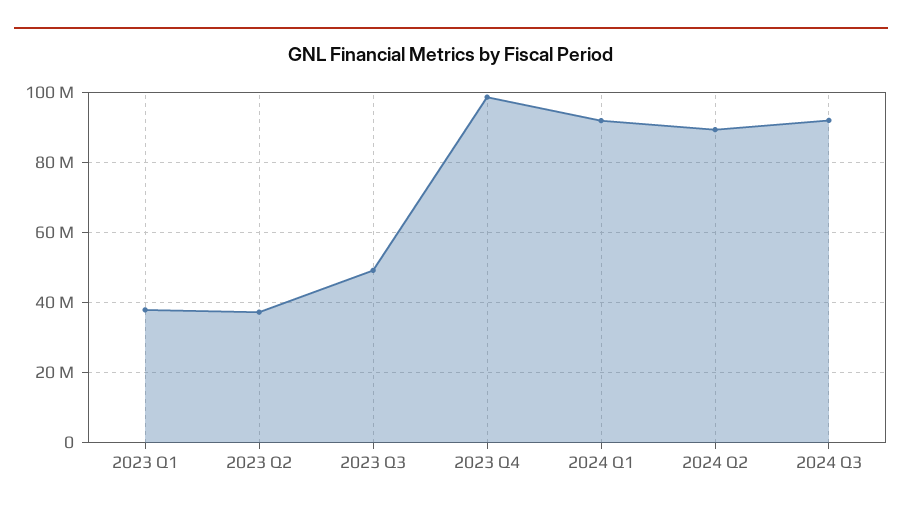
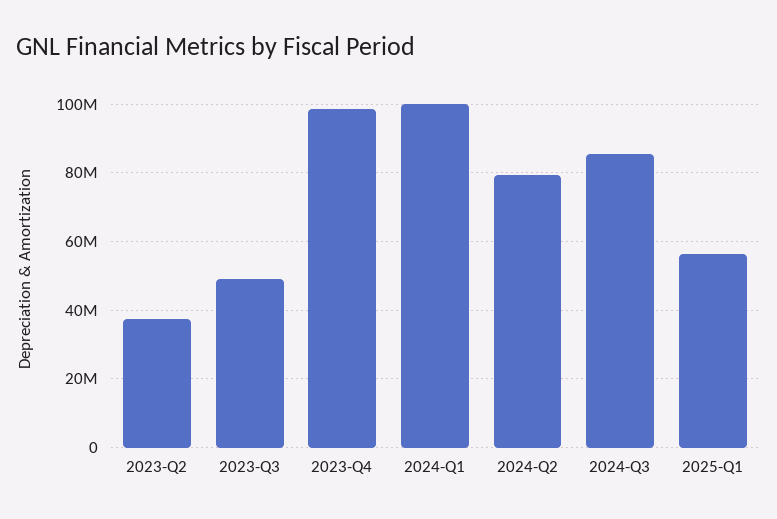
2023 Q1: 38000000 -> none
2024 Q1: 92000000 -> 100000000
2024 Q2: 90000000 -> 80000000
2024 Q3: 92000000 -> 86000000
2025-Q1: none -> 56000000

